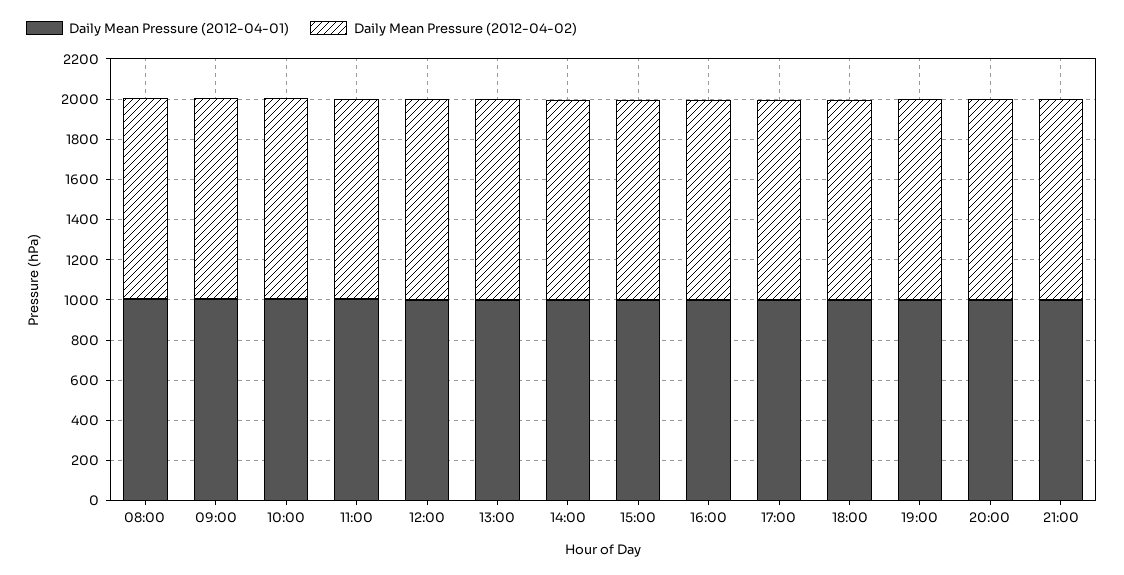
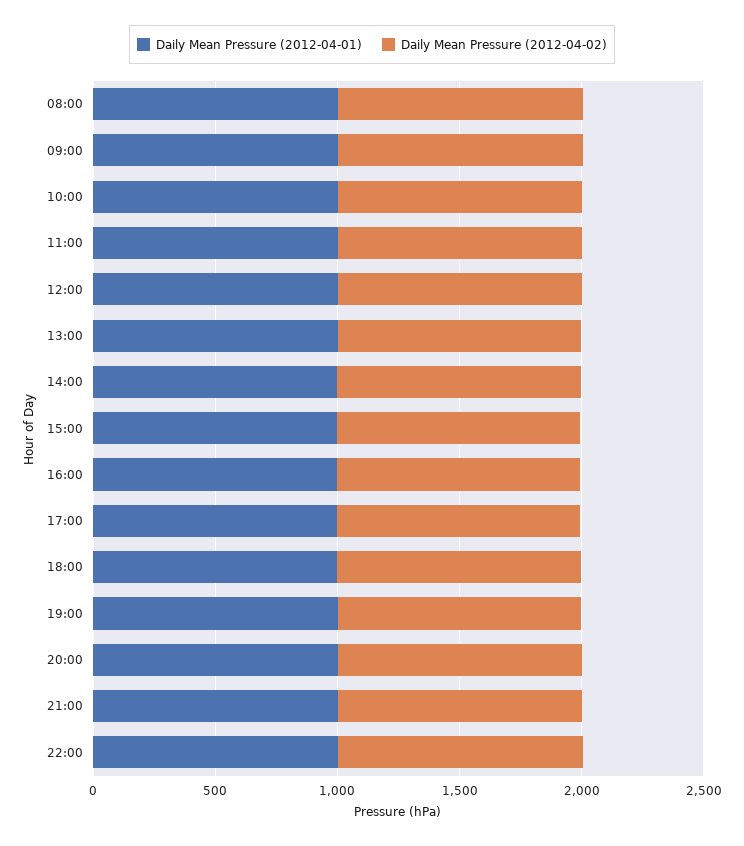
Daily Mean Pressure (2012-04-01), 22:00: none -> 1000
Daily Mean Pressure (2012-04-02), 22:00: none -> 1000

